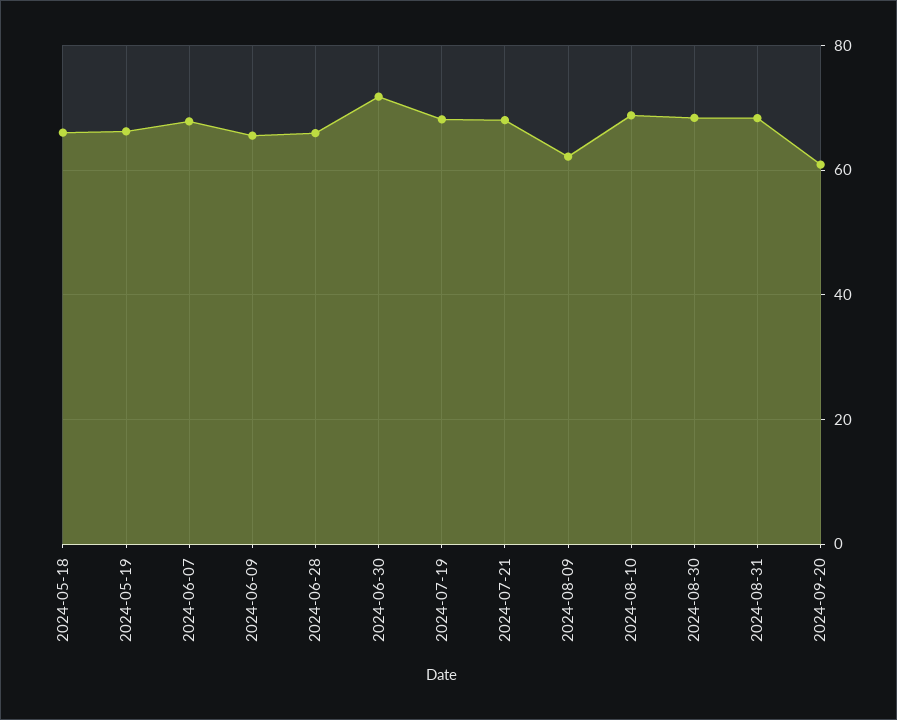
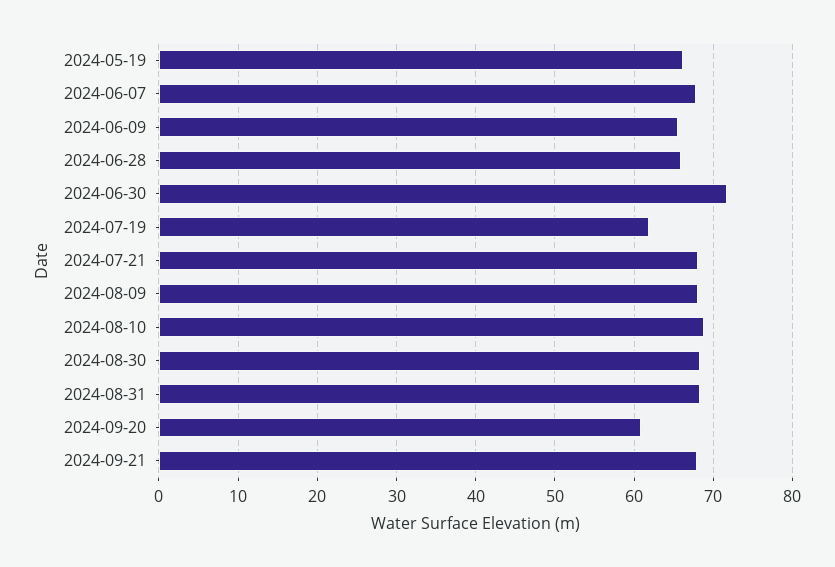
2024-05-18: 66 -> none
2024-07-19: 68 -> 62
2024-08-09: 62 -> 68
2024-09-21: none -> 68

